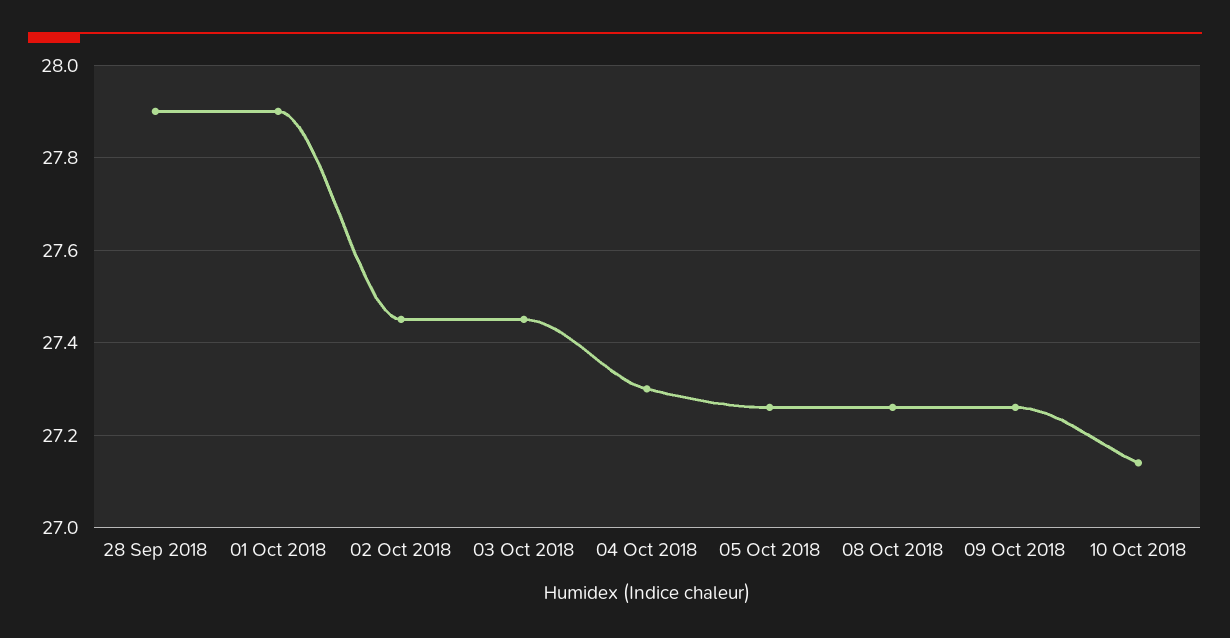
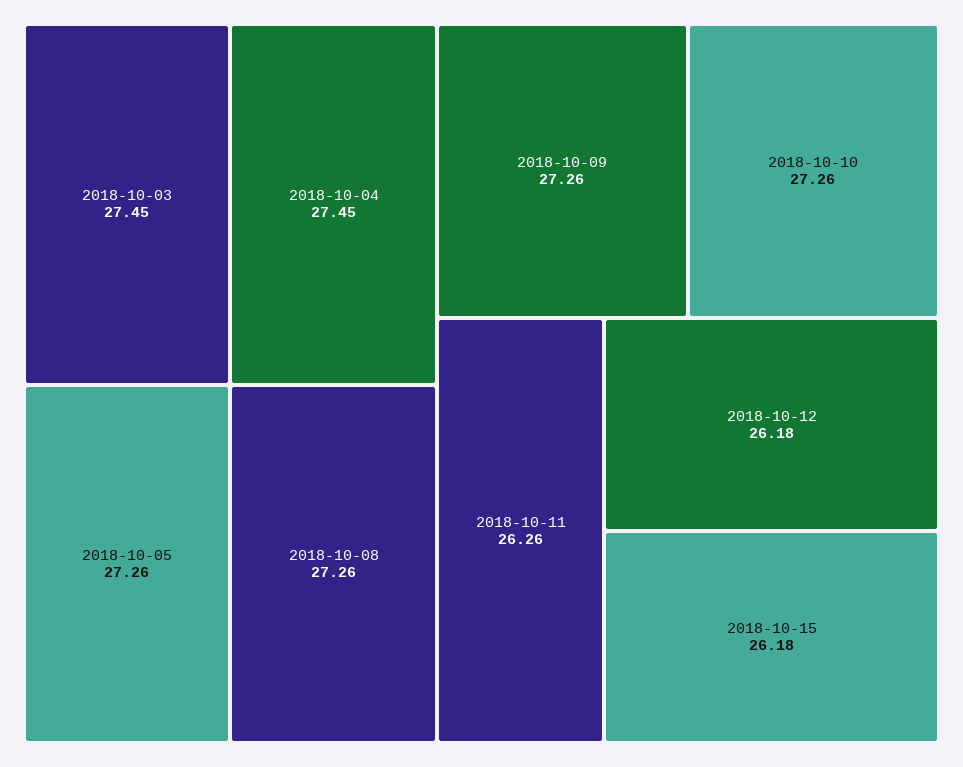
28 Sep 2018: 27.9 -> none
01 Oct 2018: 27.9 -> none
02 Oct 2018: 27.45 -> none
04 Oct 2018: 27.3 -> 27.45
10 Oct 2018: 27.15 -> 27.26
2018-10-11: none -> 26.26
2018-10-12: none -> 26.18
2018-10-15: none -> 26.18

